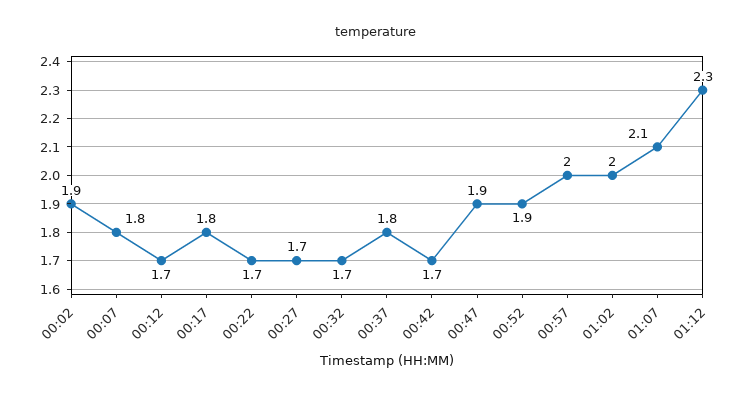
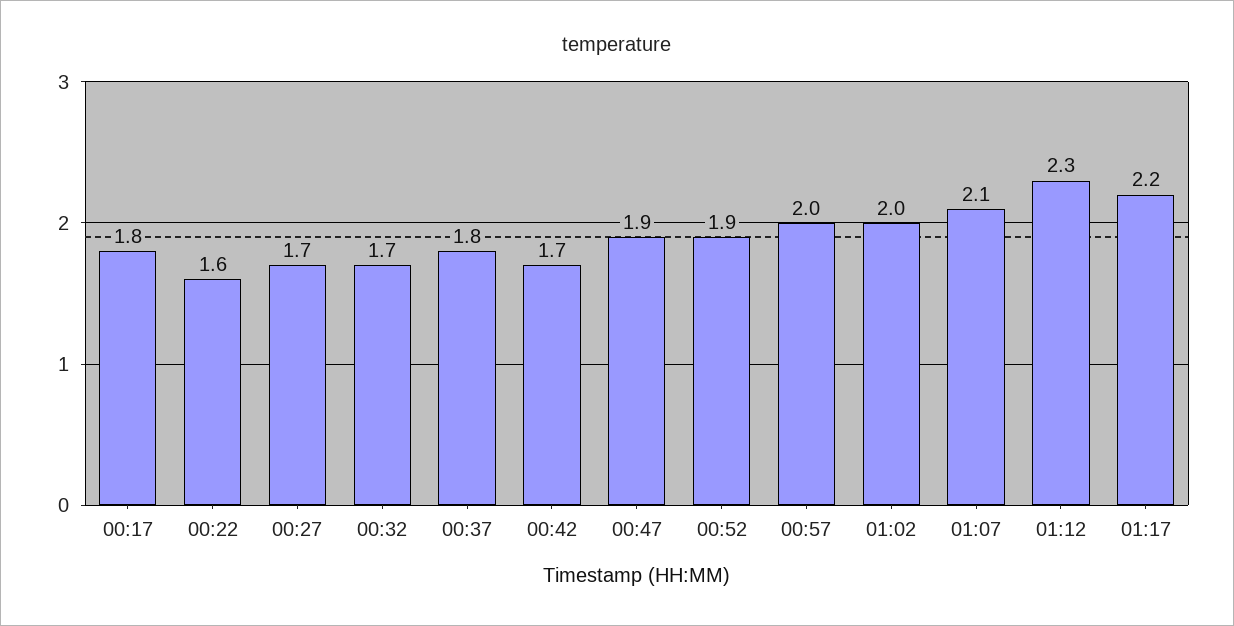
00:02: 1.9 -> none
00:07: 1.8 -> none
00:12: 1.7 -> none
00:22: 1.7 -> 1.6
01:17: none -> 2.2

